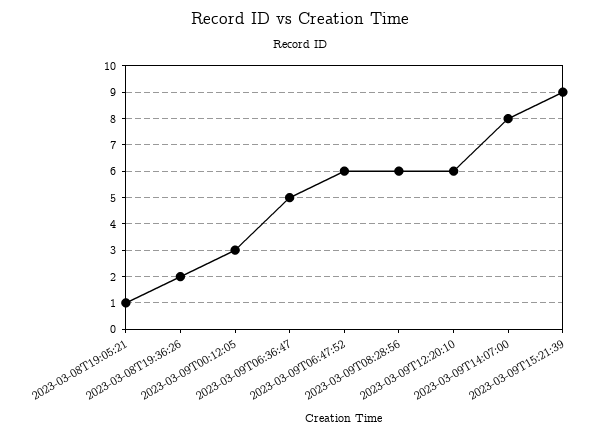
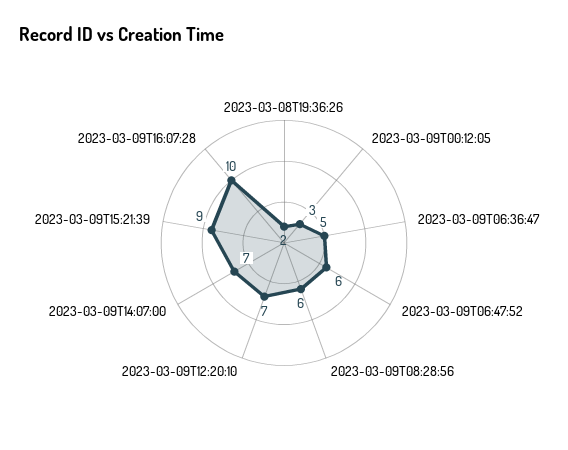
2023-03-08T19:05:21: 1 -> none
2023-03-09T12:20:10: 6 -> 7
2023-03-09T14:07:00: 8 -> 7
2023-03-09T16:07:28: none -> 10

